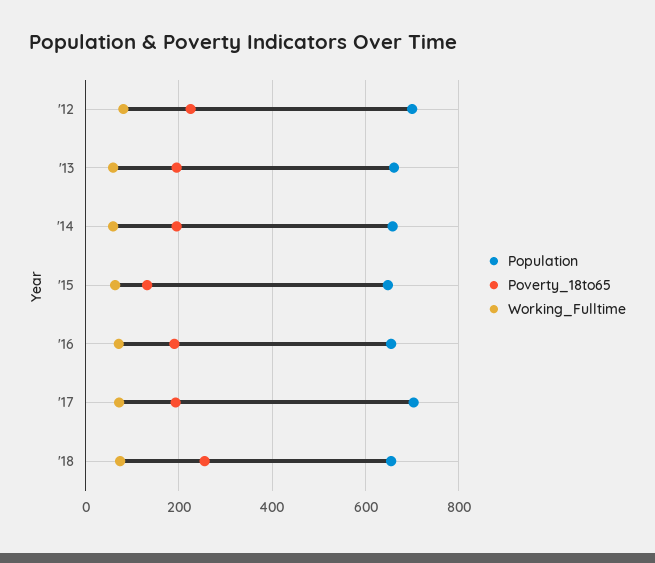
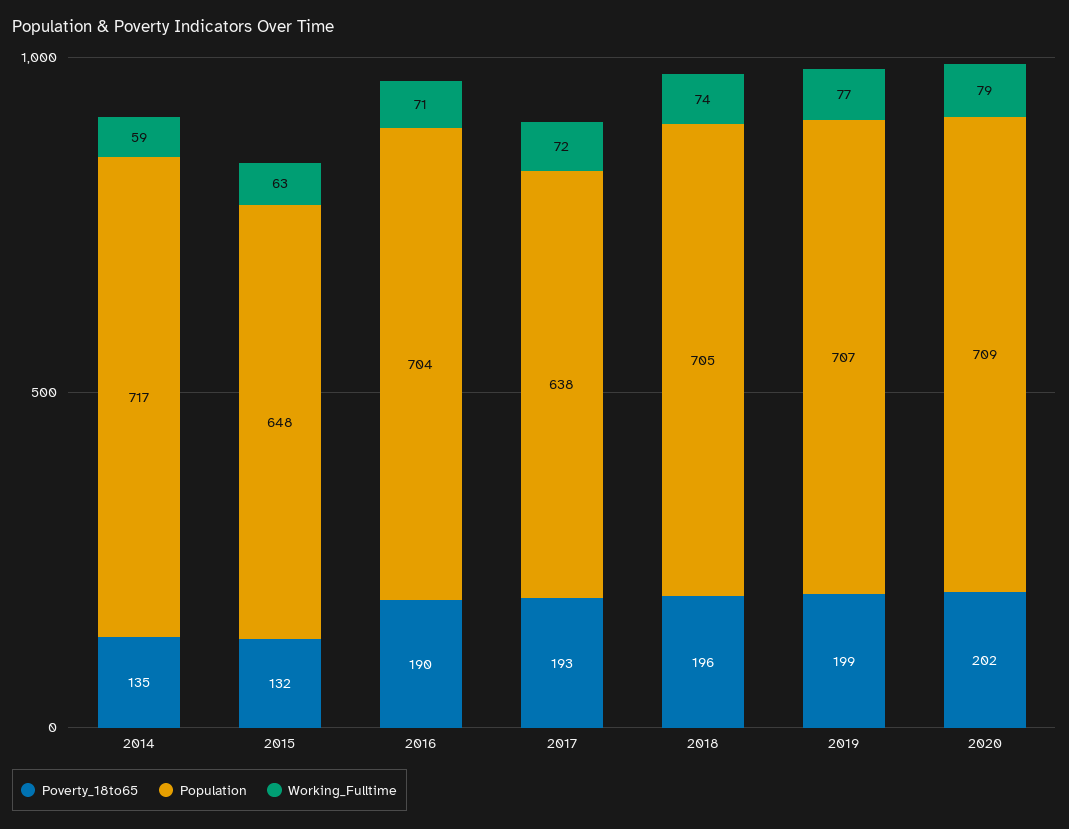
Population, '12: 700 -> none
Poverty_18to65, '12: 220 -> none
Working_Fulltime, '12: 80 -> none
Population, '13: 660 -> none
Poverty_18to65, '13: 200 -> none
Working_Fulltime, '13: 60 -> none
Population, '14: 660 -> 717
Poverty_18to65, '14: 200 -> 135
Population, '16: 660 -> 704
Population, '17: 700 -> 638
Population, '18: 660 -> 705
Poverty_18to65, '18: 260 -> 196
Poverty_18to65, 2019: none -> 199
Population, 2019: none -> 707
Working_Fulltime, 2019: none -> 77
Poverty_18to65, 2020: none -> 202
Population, 2020: none -> 709
Working_Fulltime, 2020: none -> 79

